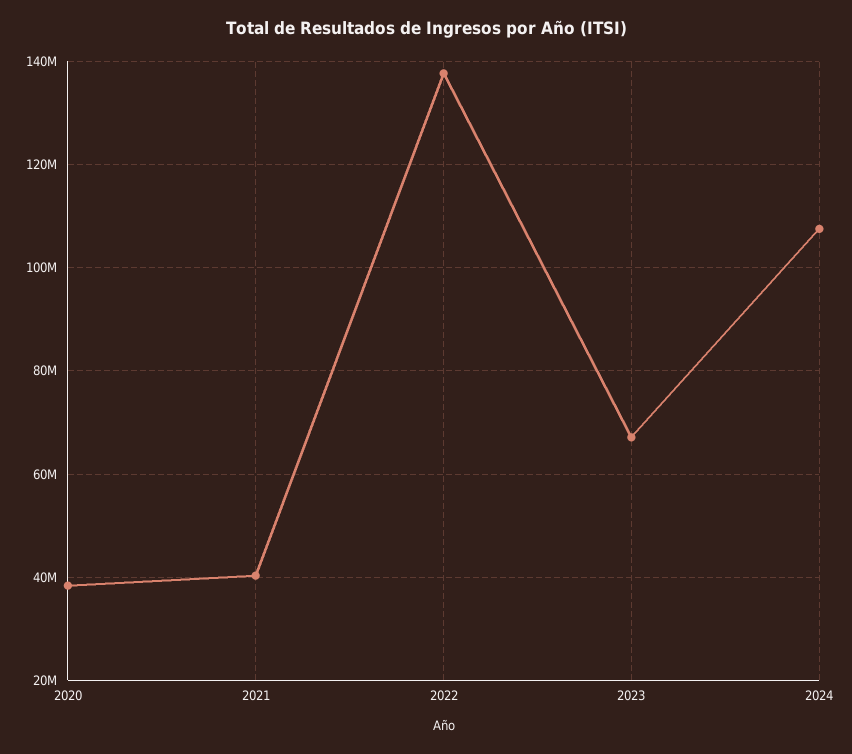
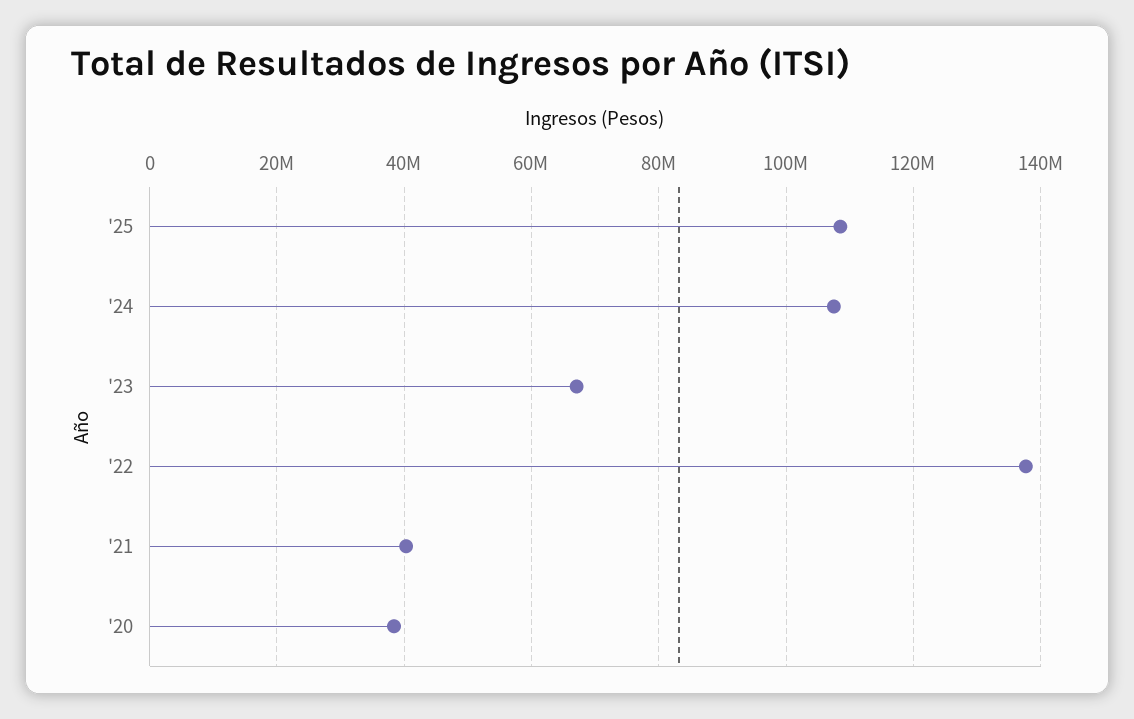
'25: none -> 108000000

